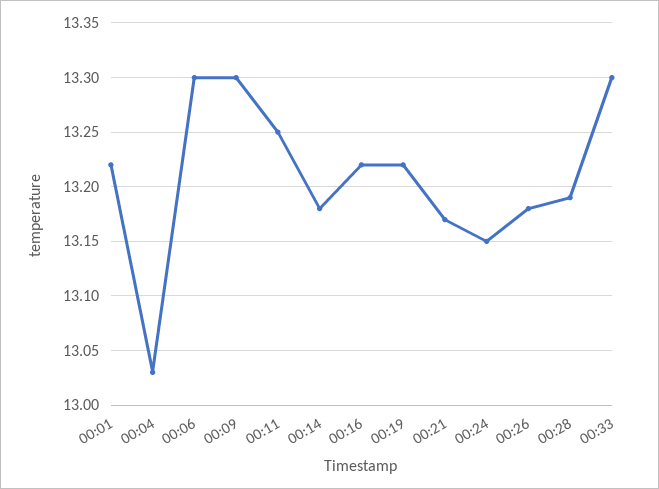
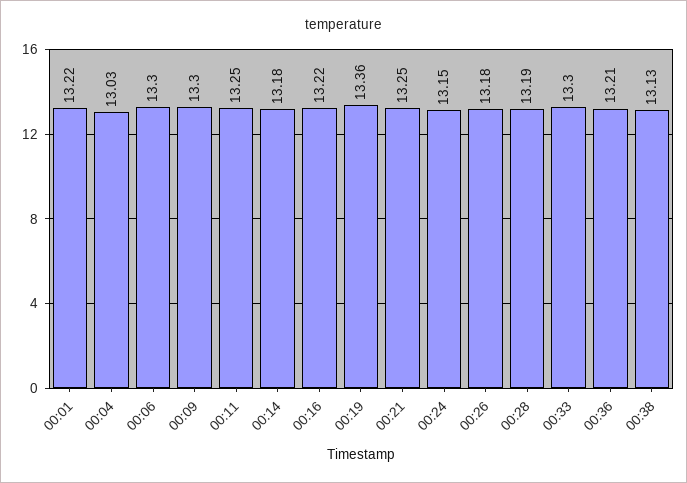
00:19: 13.22 -> 13.36
00:21: 13.17 -> 13.25
00:36: none -> 13.21
00:38: none -> 13.13

